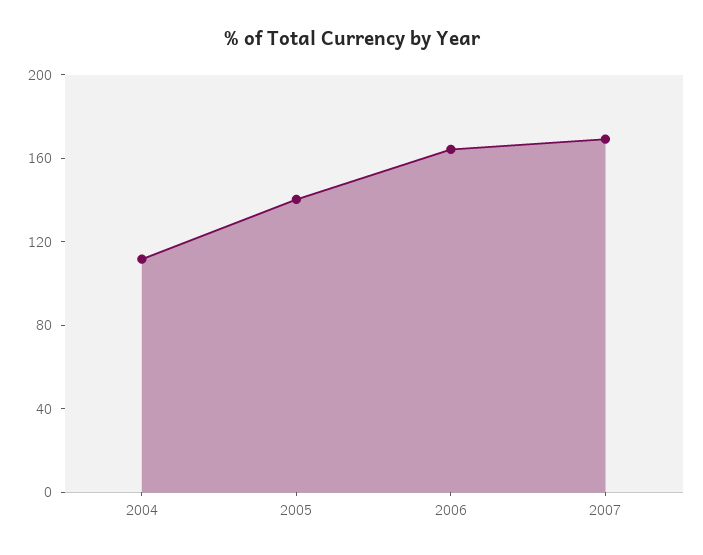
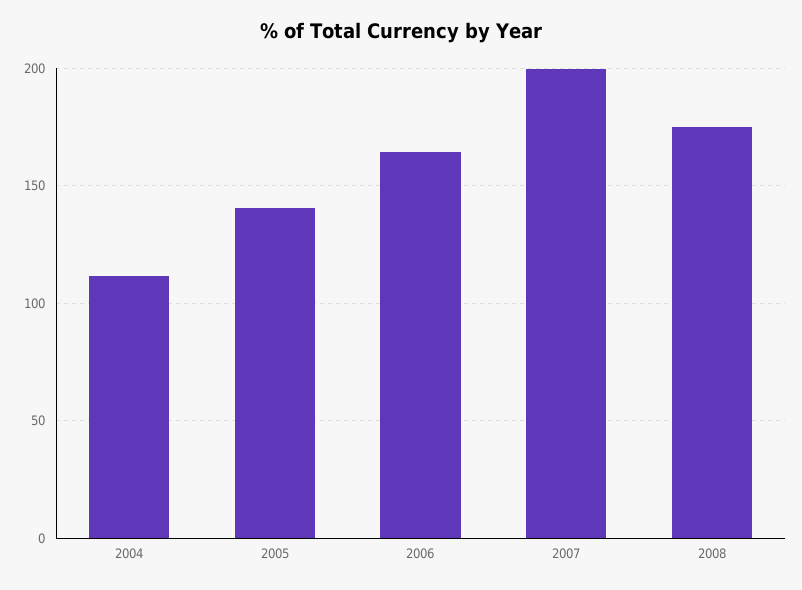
2007: 170 -> 200
2008: none -> 175

